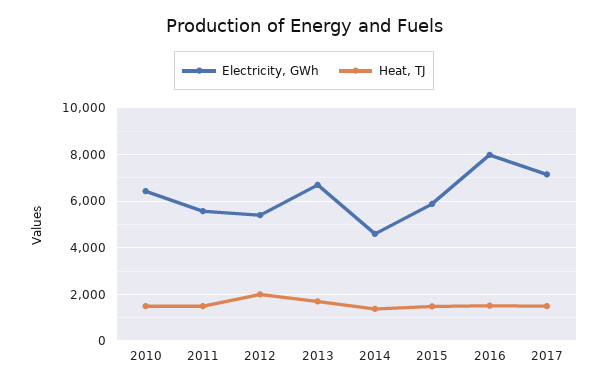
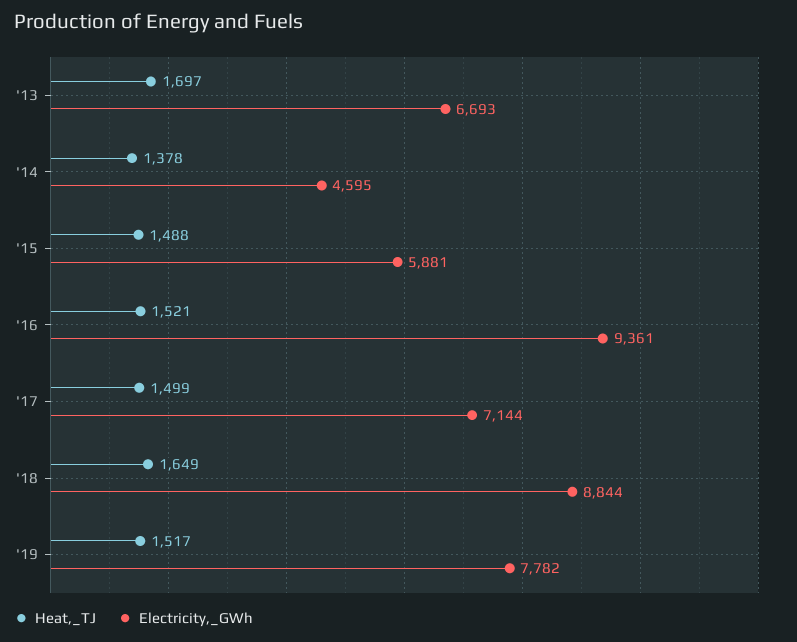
Electricity, GWh, 2010: 6500 -> none
Heat, TJ, 2010: 1500 -> none
Electricity, GWh, 2011: 5500 -> none
Heat, TJ, 2011: 1500 -> none
Electricity, GWh, 2012: 5500 -> none
Heat, TJ, 2012: 2000 -> none
Electricity, GWh, 2016: 8000 -> 9361
Heat, TJ, '18: none -> 1649
Electricity, GWh, '18: none -> 8844
Heat, TJ, '19: none -> 1517
Electricity, GWh, '19: none -> 7782

